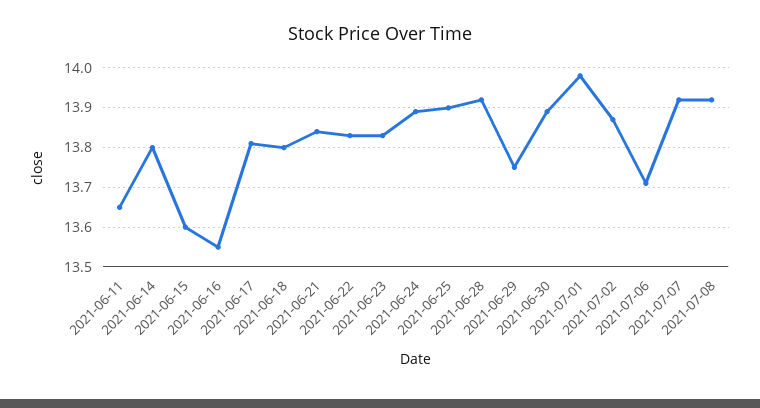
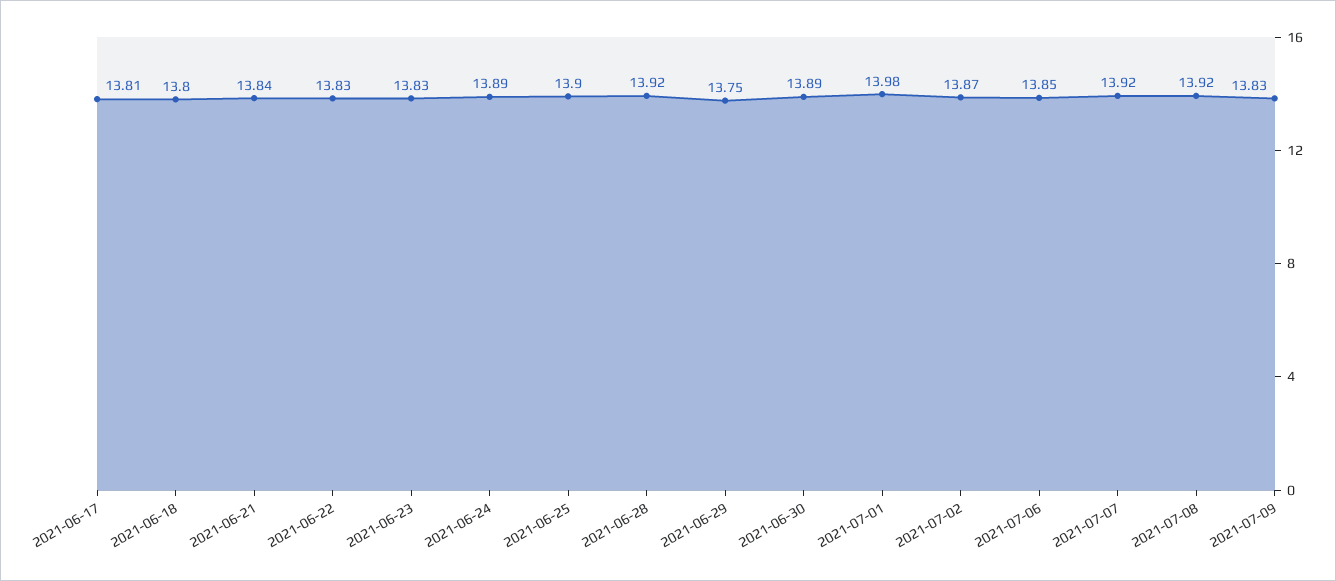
2021-06-11: 13.65 -> none
2021-06-14: 13.8 -> none
2021-06-15: 13.6 -> none
2021-06-16: 13.55 -> none
2021-07-06: 13.7 -> 13.85
2021-07-09: none -> 13.83

